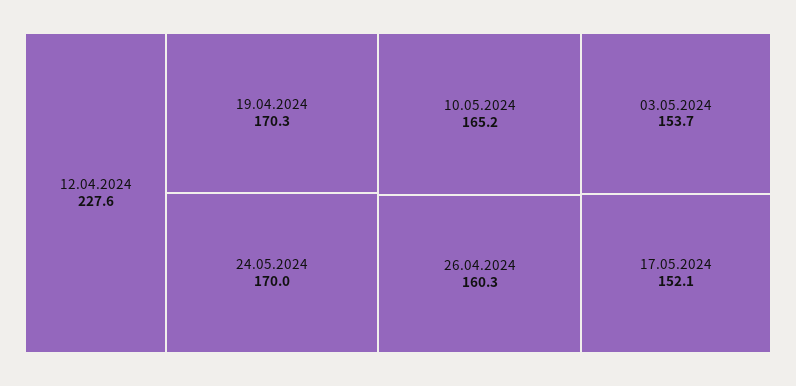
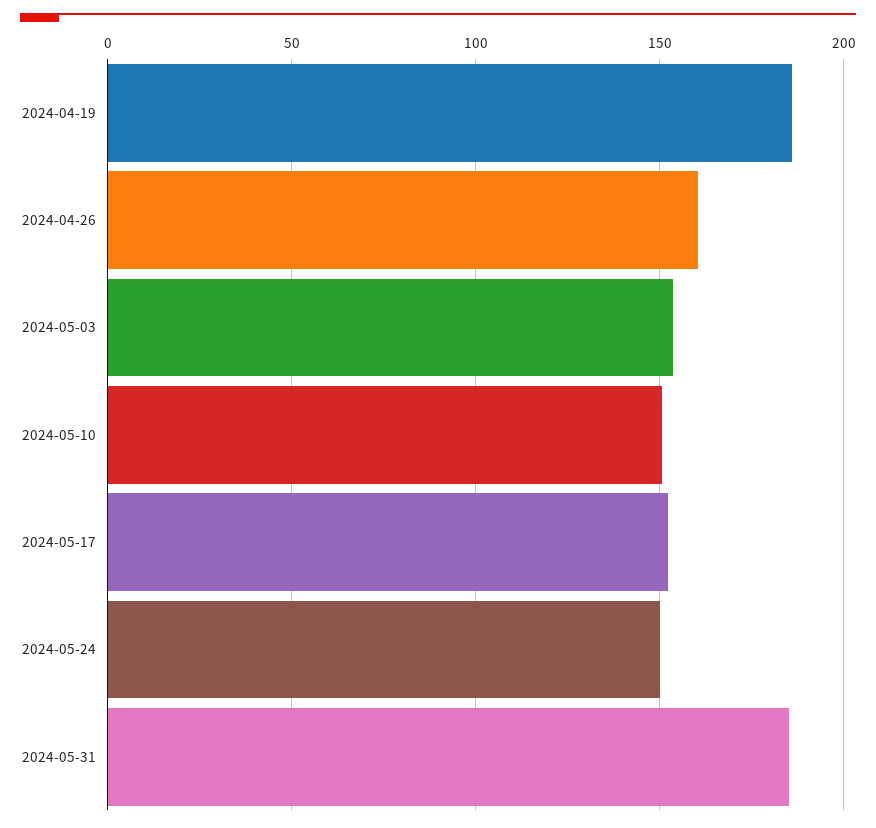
12.04.2024: 227.6 -> none
19.04.2024: 170.3 -> 185
24.05.2024: 170 -> 150
10.05.2024: 165.2 -> 150
2024-05-31: none -> 185

